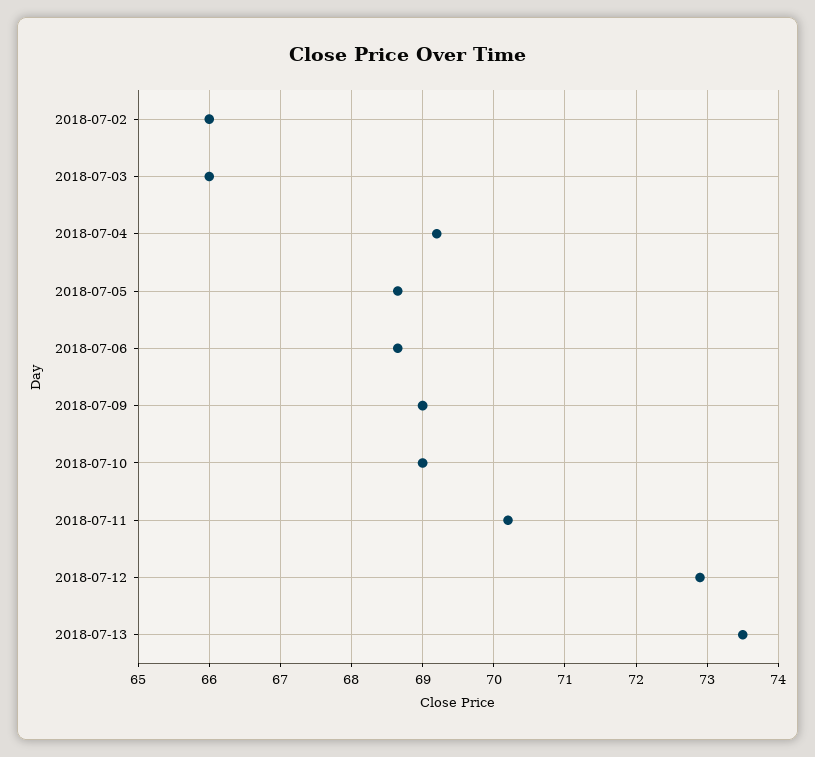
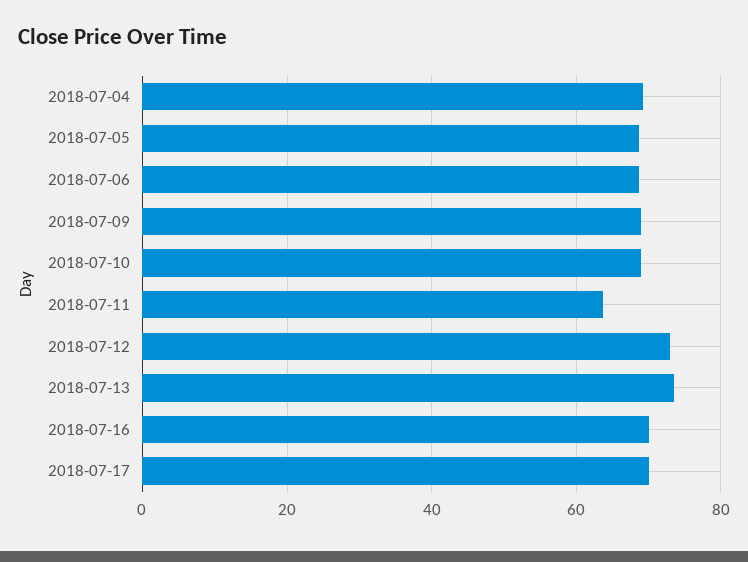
2018-07-02: 66 -> none
2018-07-03: 66 -> none
2018-07-11: 70.2 -> 64
2018-07-16: none -> 70
2018-07-17: none -> 70

